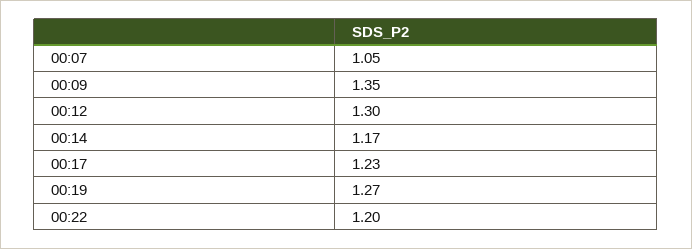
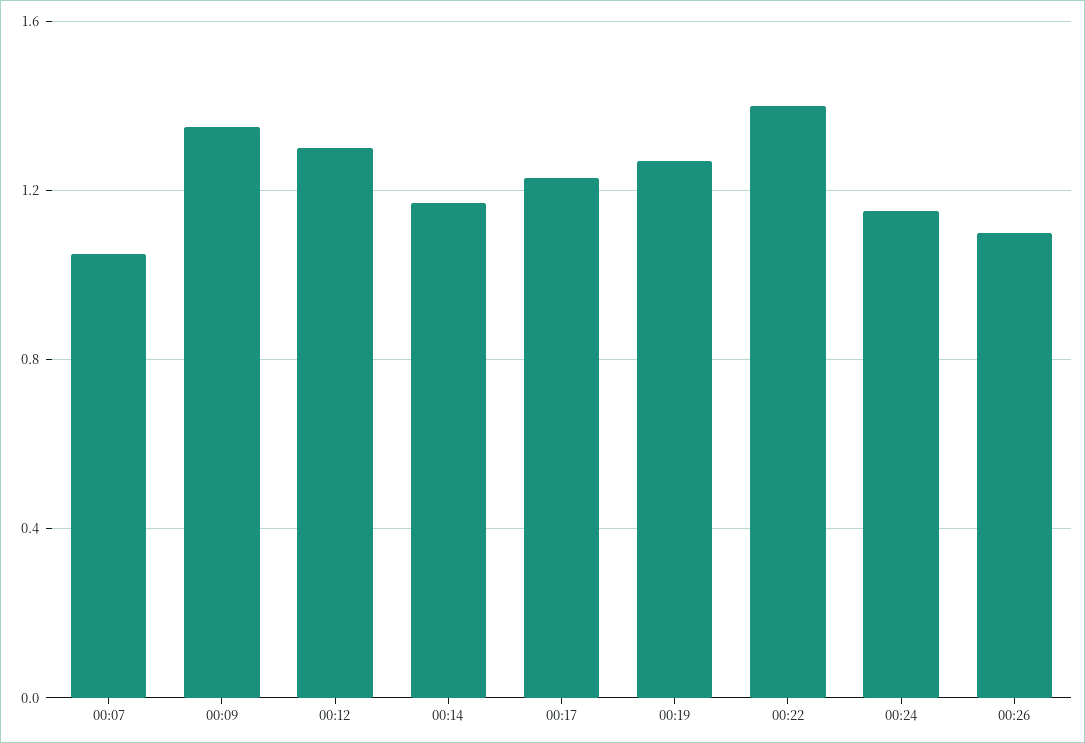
00:22: 1.2 -> 1.4
00:24: none -> 1.15
00:26: none -> 1.1

